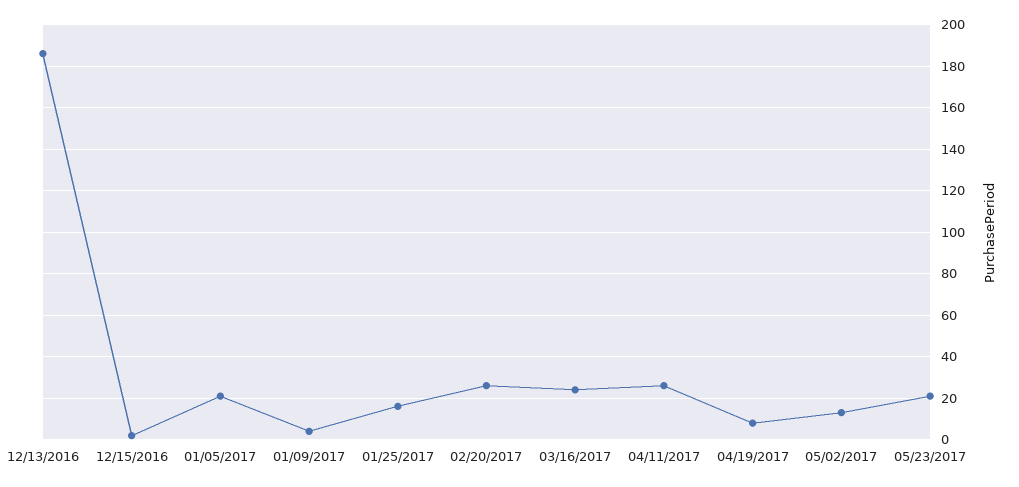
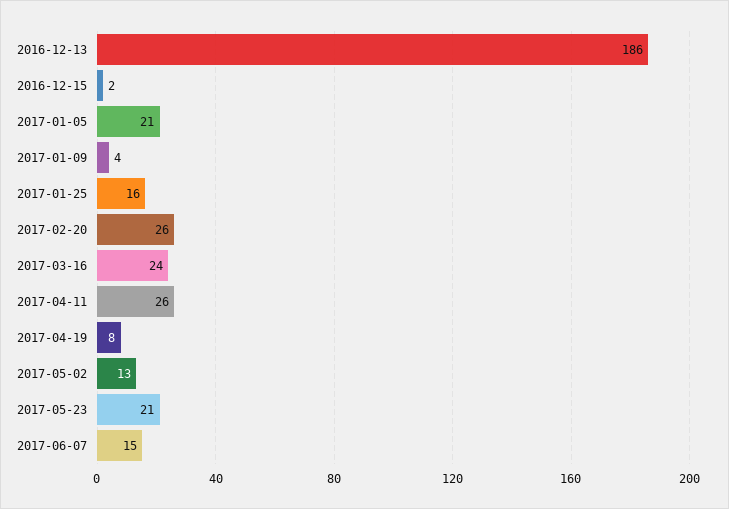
2017-06-07: none -> 15

